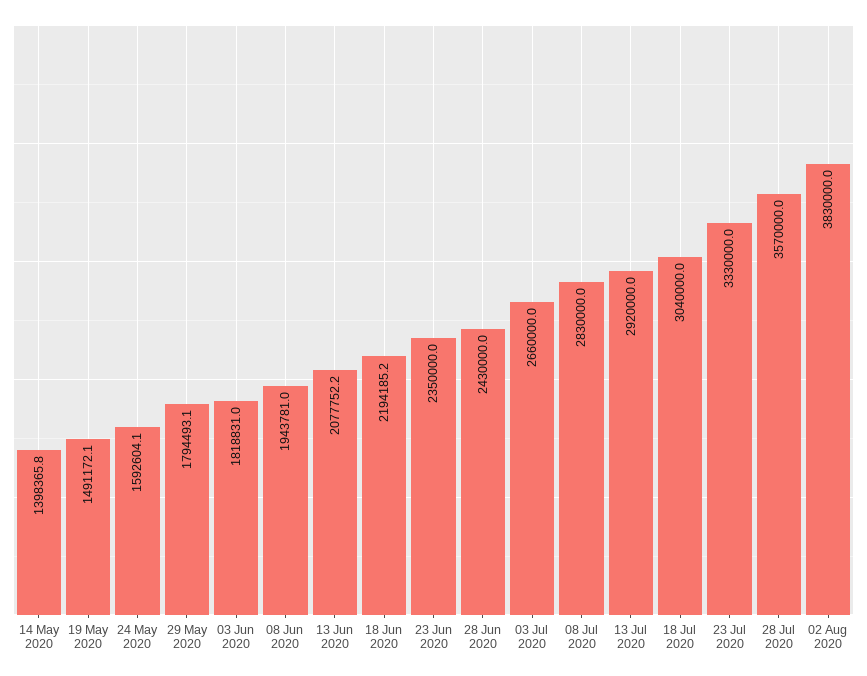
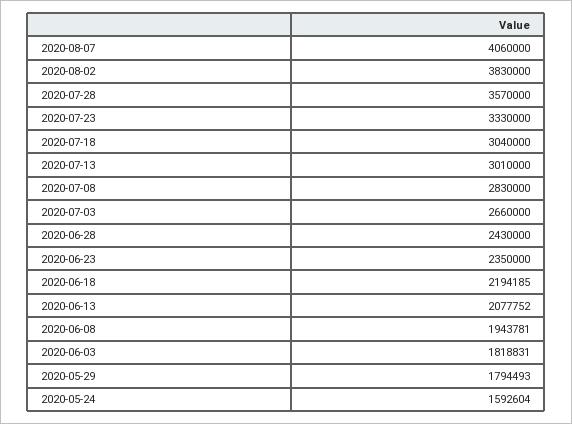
14 May 2020: 1398365.8 -> none
19 May 2020: 1491172.1 -> none
13 Jul 2020: 2920000 -> 3010000
2020-08-07: none -> 4060000

